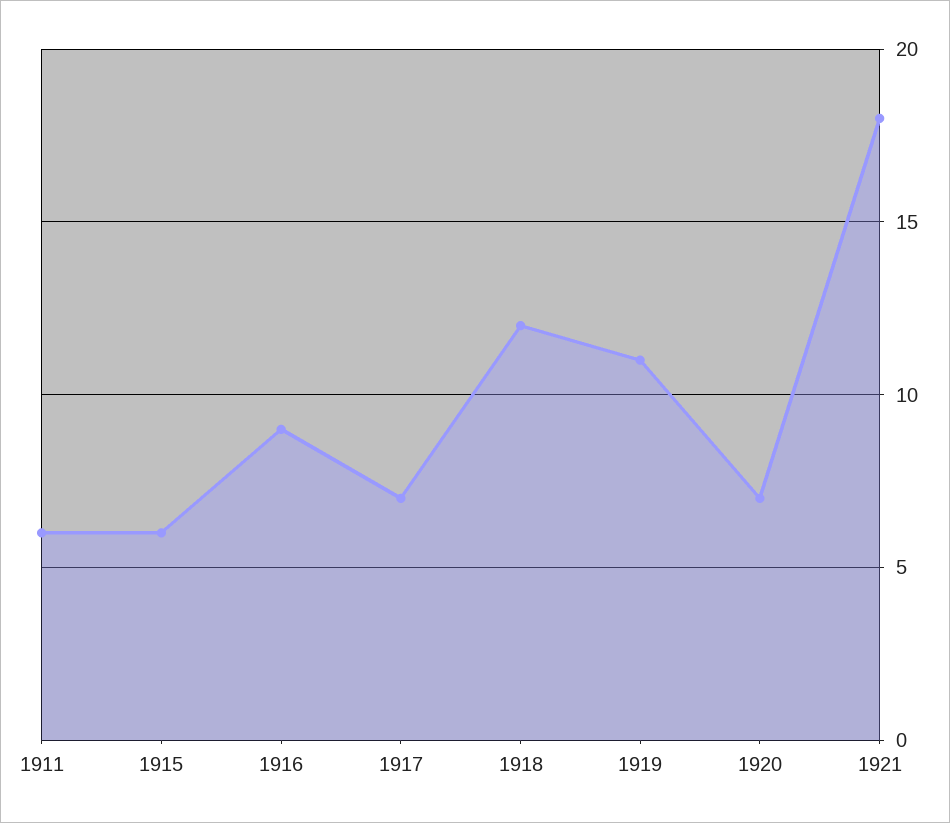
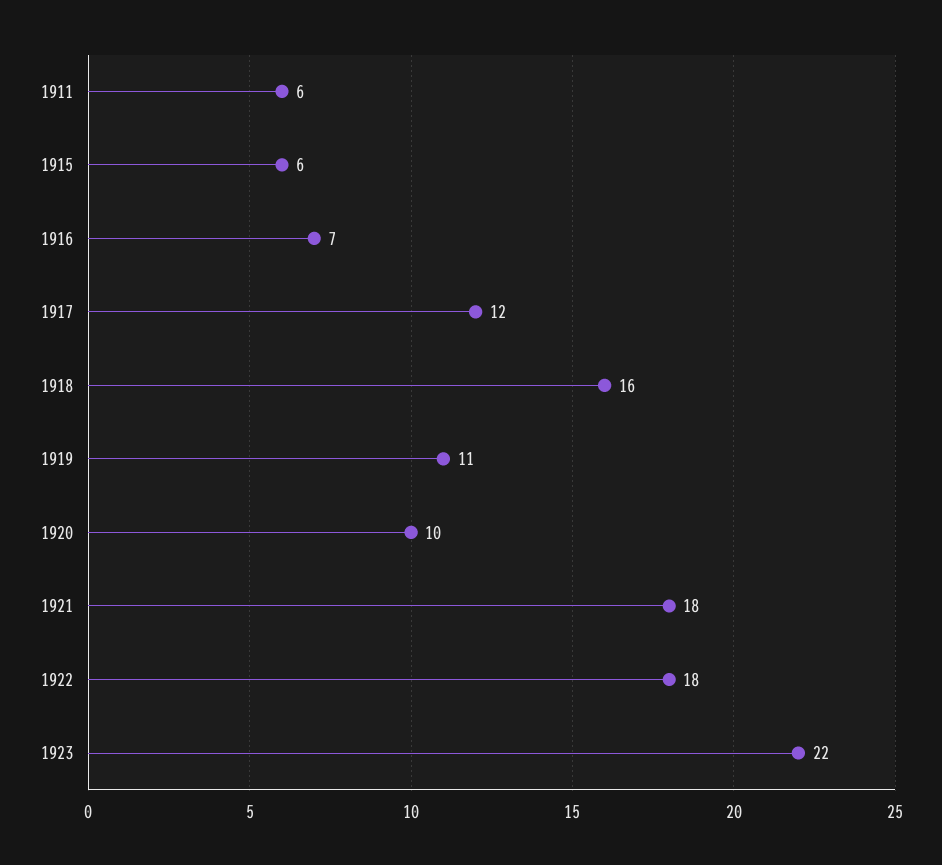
1916: 9 -> 7
1917: 7 -> 12
1918: 12 -> 16
1920: 7 -> 10
1922: none -> 18
1923: none -> 22

